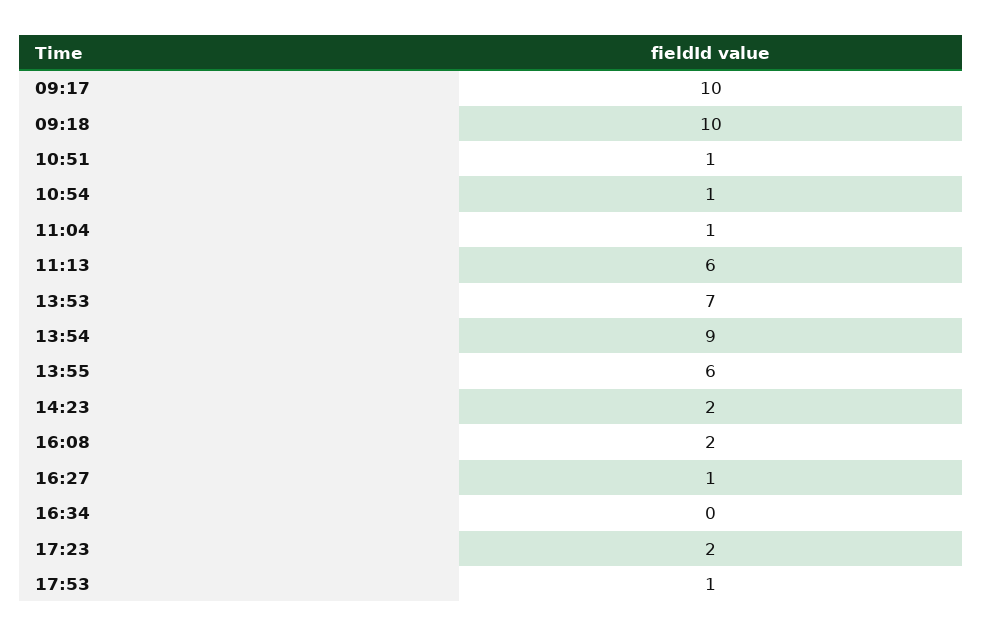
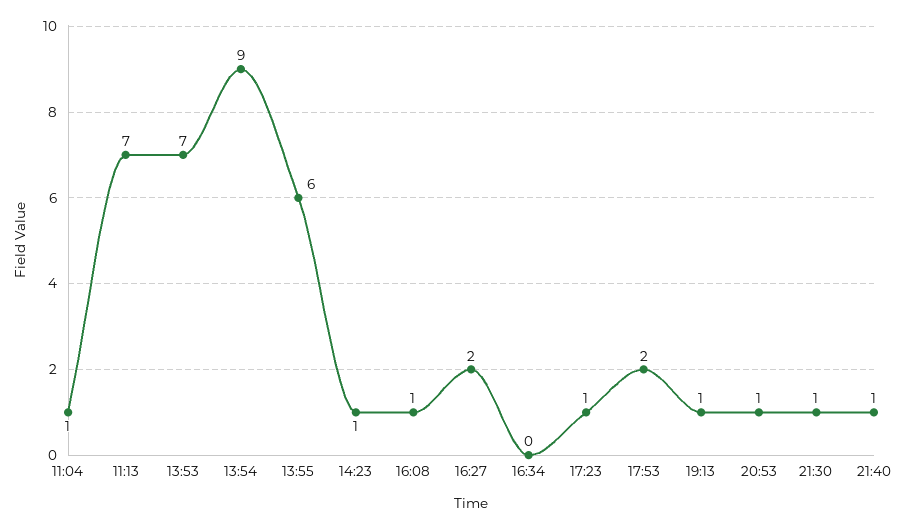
09:17: 10 -> none
09:18: 10 -> none
10:51: 1 -> none
10:54: 1 -> none
11:13: 6 -> 7
14:23: 2 -> 1
16:08: 2 -> 1
16:27: 1 -> 2
17:23: 2 -> 1
17:53: 1 -> 2
19:13: none -> 1
20:53: none -> 1
21:30: none -> 1
21:40: none -> 1

